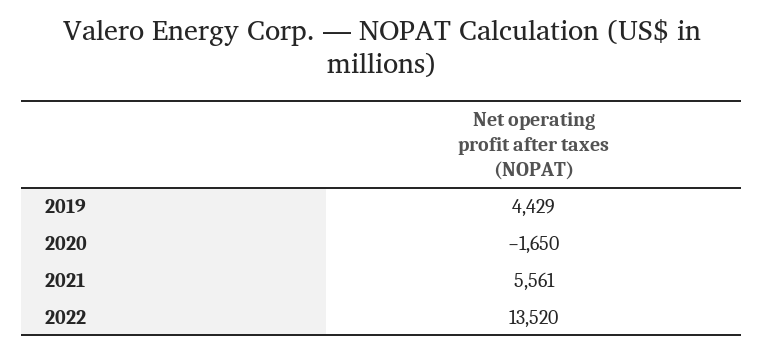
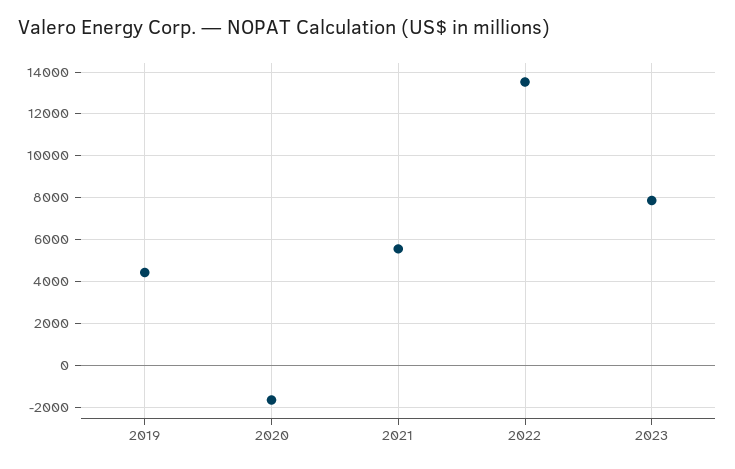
2023: none -> 8000

